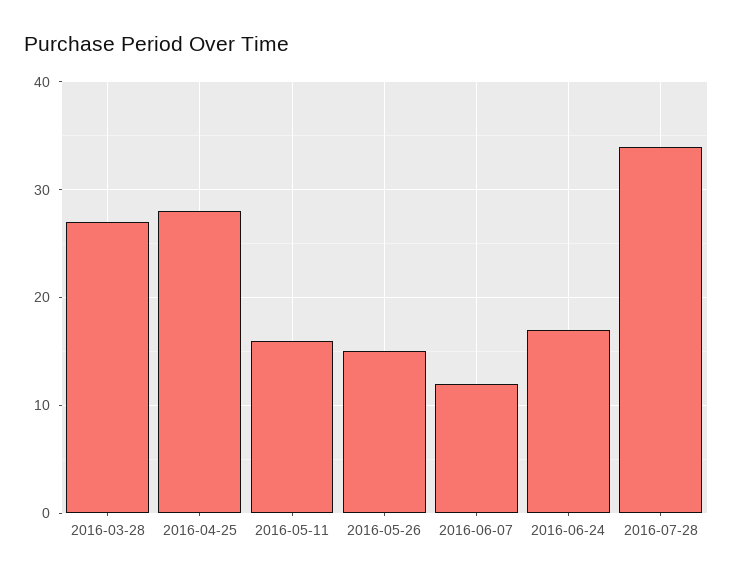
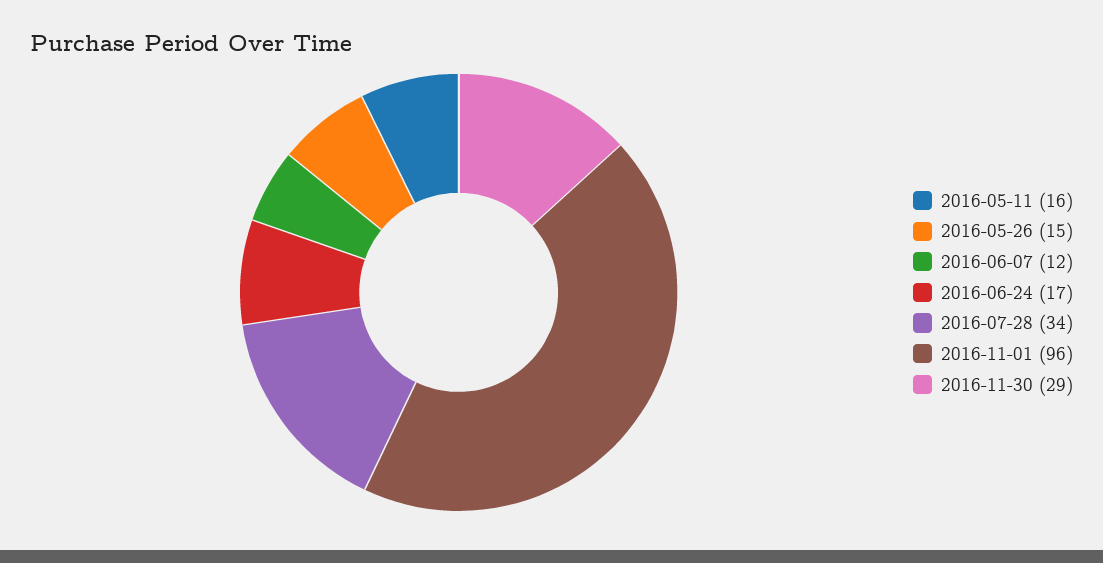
2016-03-28: 27 -> none
2016-04-25: 28 -> none
2016-11-01: none -> 96
2016-11-30: none -> 29

